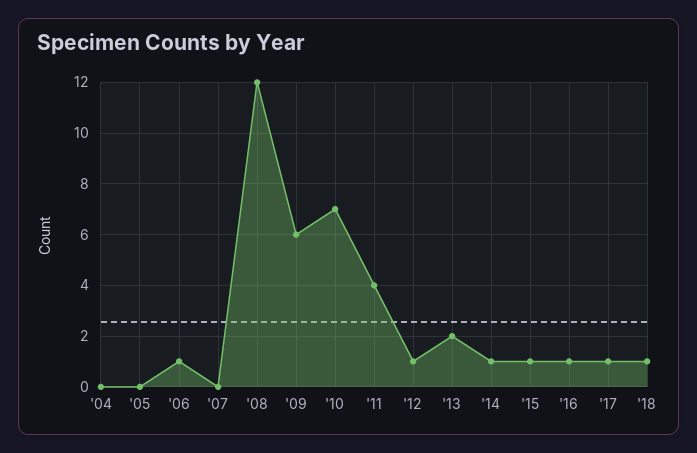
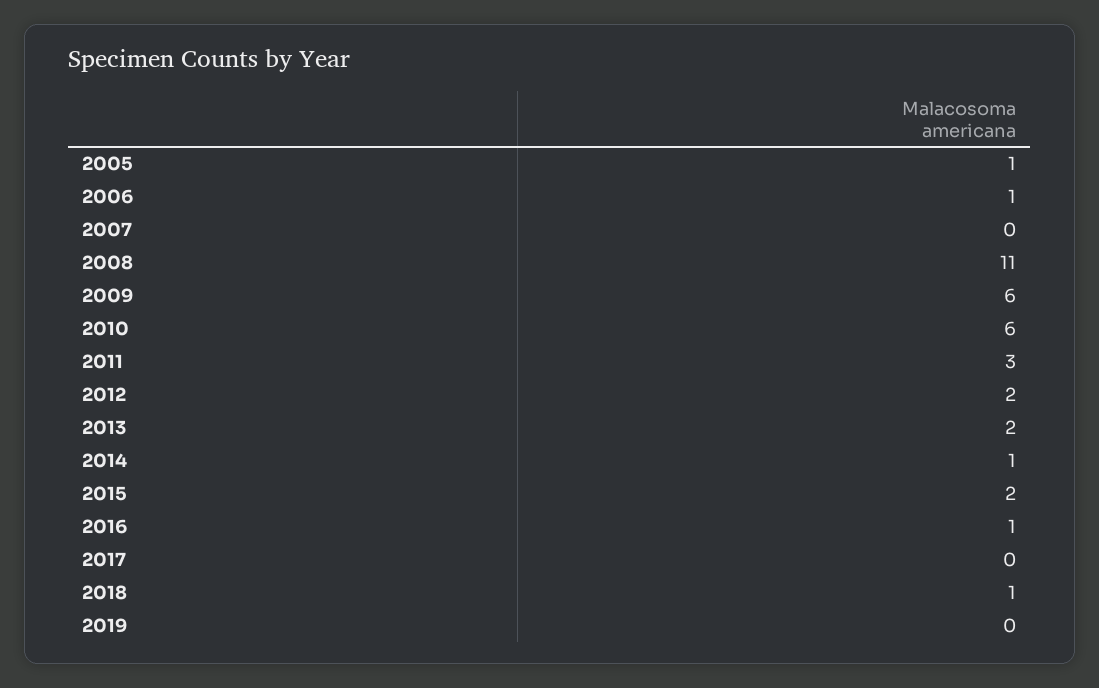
'04: 0 -> none
'05: 0 -> 1
'08: 12 -> 11
'10: 7 -> 6
'11: 4 -> 3
'12: 1 -> 2
'15: 1 -> 2
'17: 1 -> 0
2019: none -> 0

